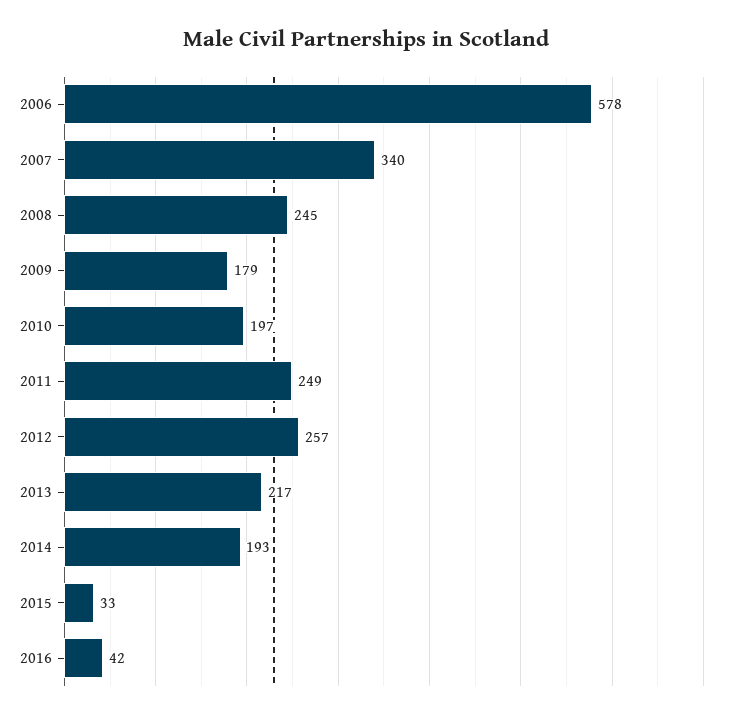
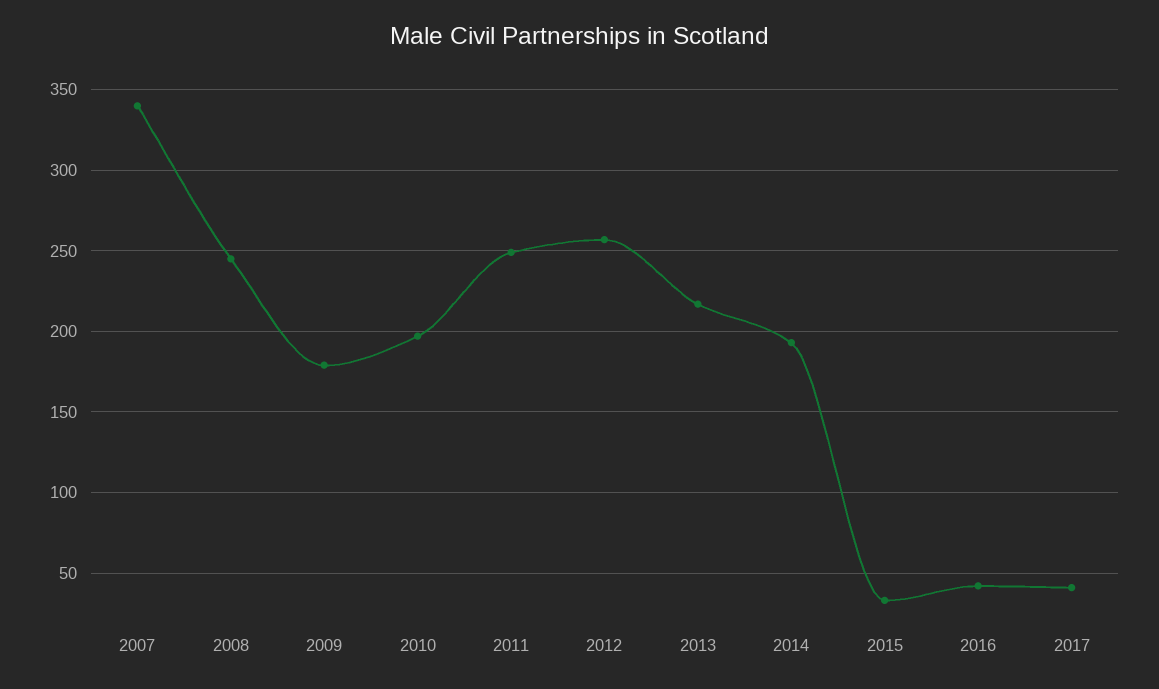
2006: 578 -> none
2017: none -> 40

